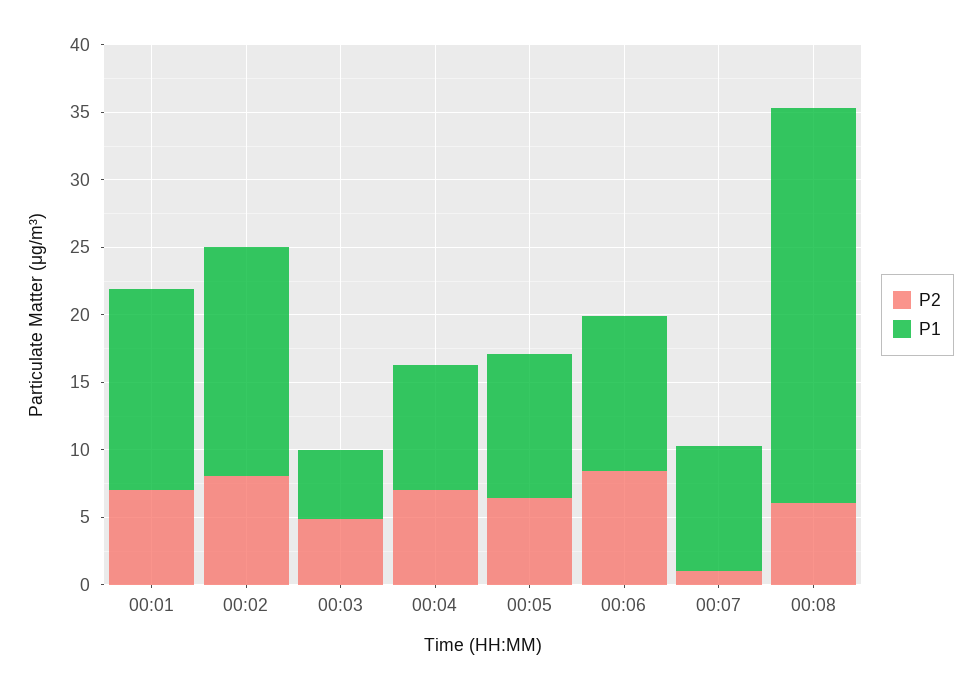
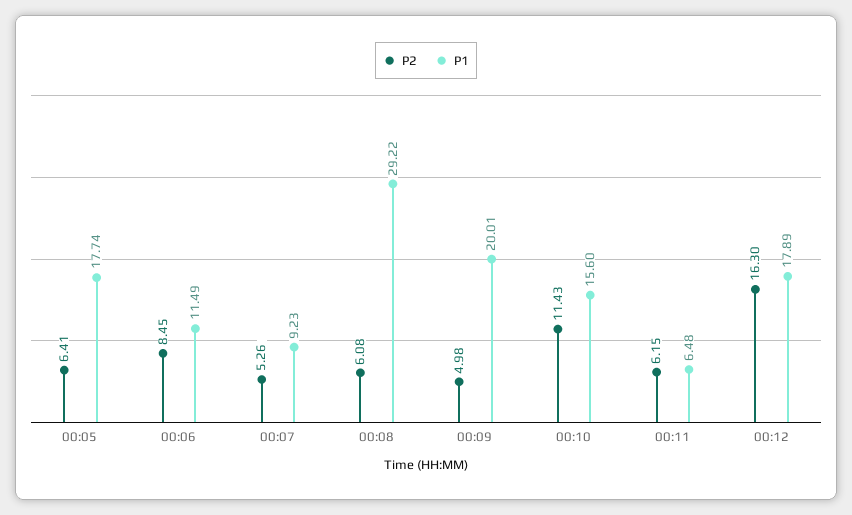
P2, 00:01: 7 -> none
P1, 00:01: 15 -> none
P2, 00:02: 8 -> none
P1, 00:02: 17 -> none
P2, 00:03: 5 -> none
P1, 00:03: 5 -> none
P2, 00:04: 7 -> none
P1, 00:04: 9 -> none
P1, 00:05: 11 -> 17.74
P2, 00:07: 1 -> 5.26
P2, 00:09: none -> 4.98
P1, 00:09: none -> 20.01
P2, 00:10: none -> 11.43
P1, 00:10: none -> 15.6
P2, 00:11: none -> 6.15
P1, 00:11: none -> 6.48
P2, 00:12: none -> 16.3
P1, 00:12: none -> 17.89

